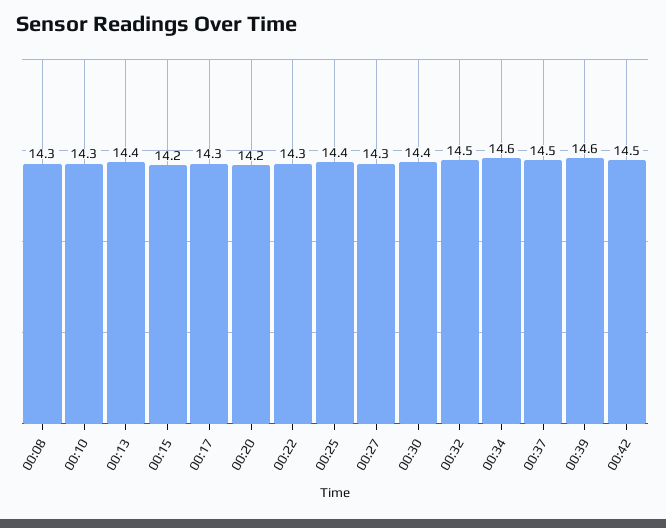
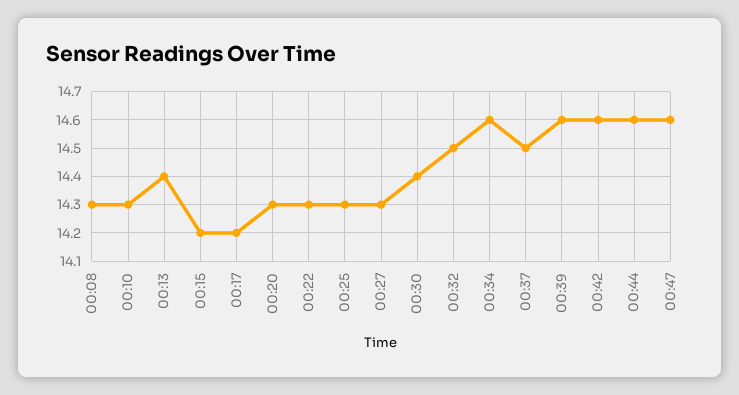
00:17: 14.3 -> 14.2
00:20: 14.2 -> 14.3
00:25: 14.4 -> 14.3
00:42: 14.5 -> 14.6
00:44: none -> 14.6
00:47: none -> 14.6

